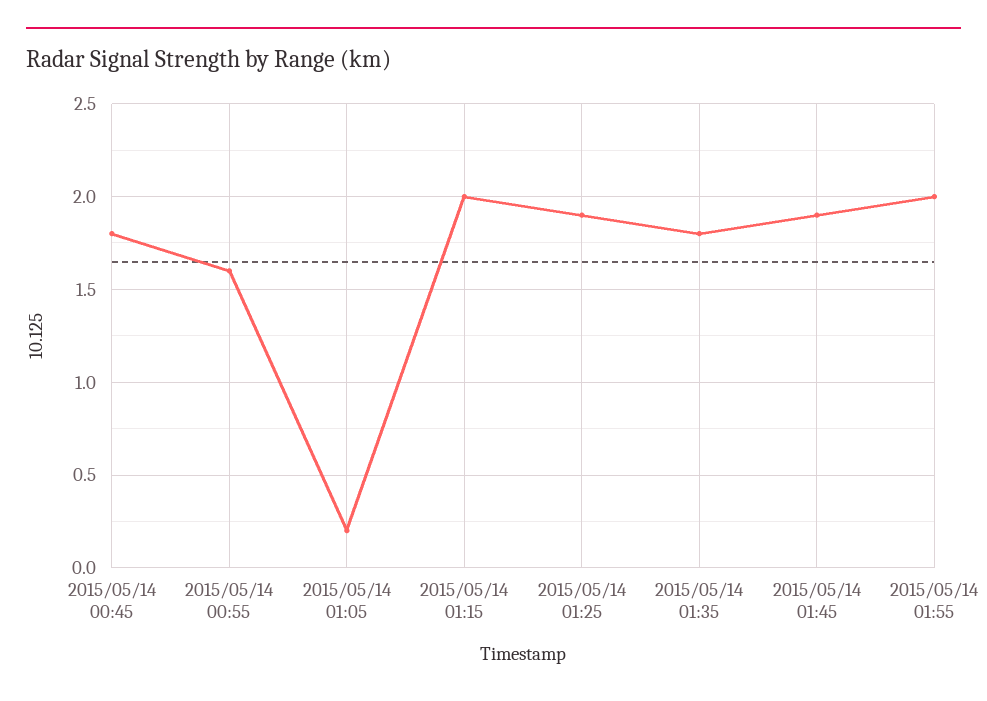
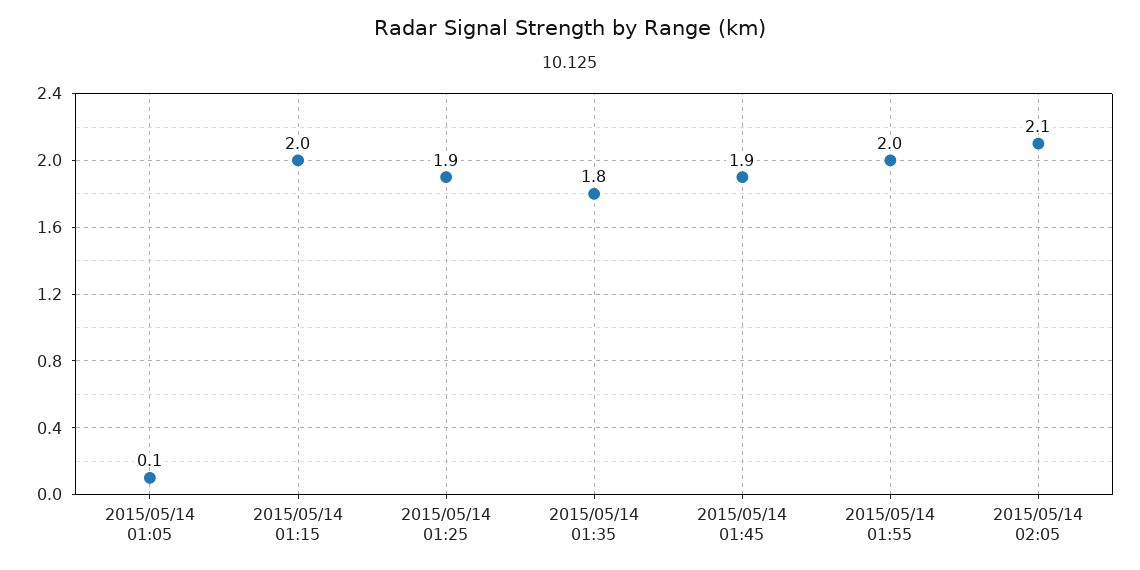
2015/05/14 00:45: 1.8 -> none
2015/05/14 00:55: 1.6 -> none
2015/05/14 01:05: 0.2 -> 0.1
2015/05/14 02:05: none -> 2.1

